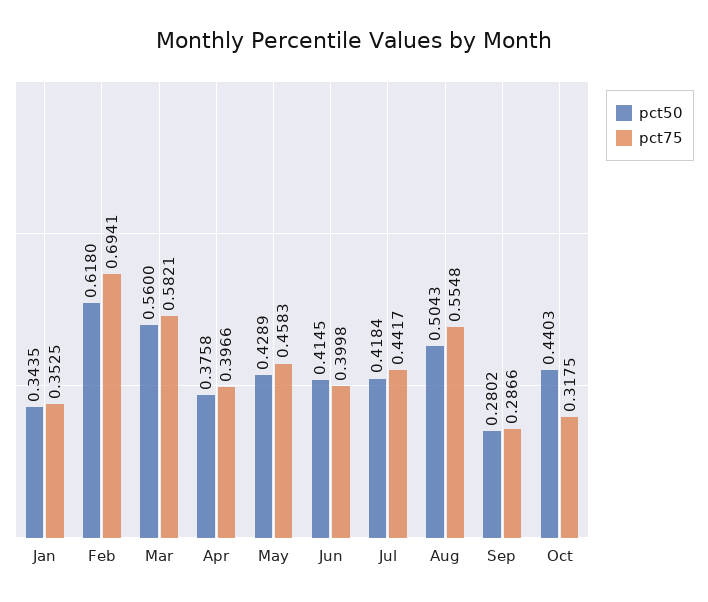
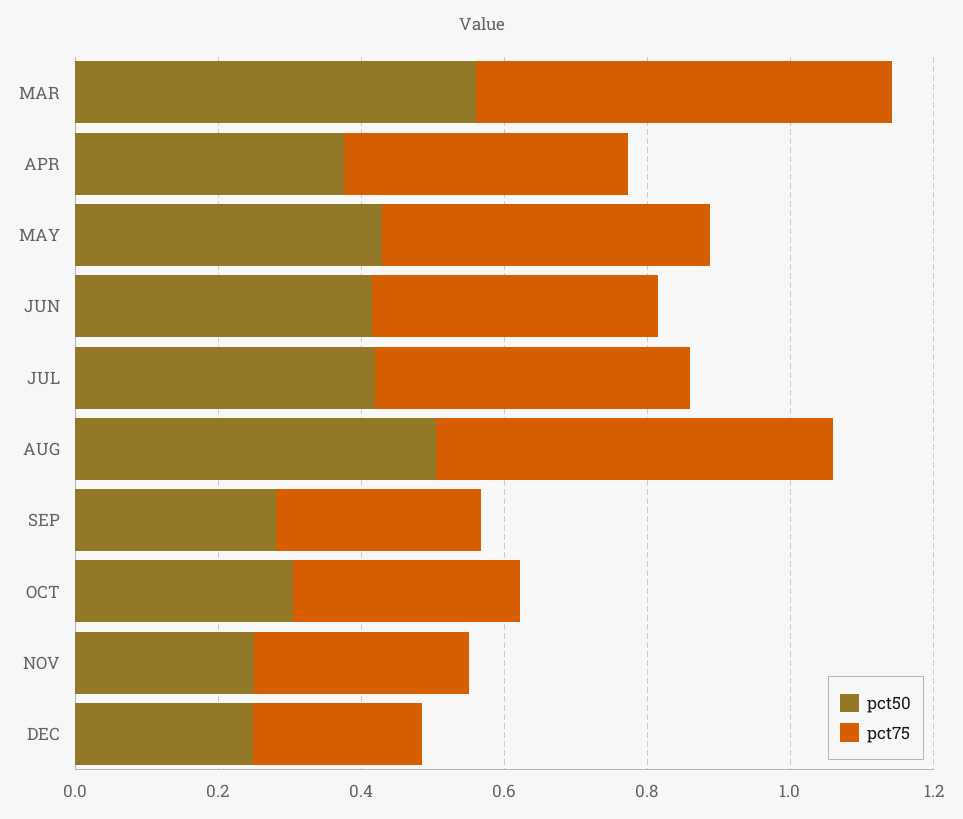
pct50, Jan: 0.3435 -> none
pct75, Jan: 0.3525 -> none
pct50, Feb: 0.618 -> none
pct75, Feb: 0.6941 -> none
pct50, Oct: 0.4403 -> 0.3
pct50, NOV: none -> 0.25
pct75, NOV: none -> 0.3
pct50, DEC: none -> 0.25
pct75, DEC: none -> 0.25

